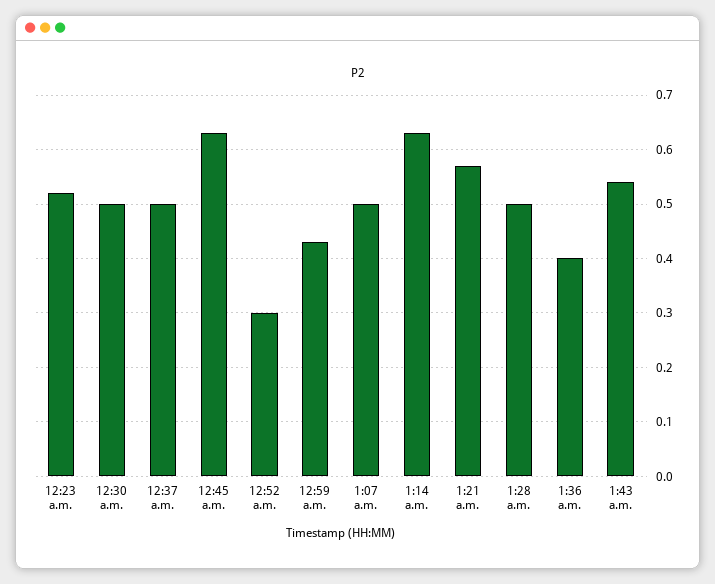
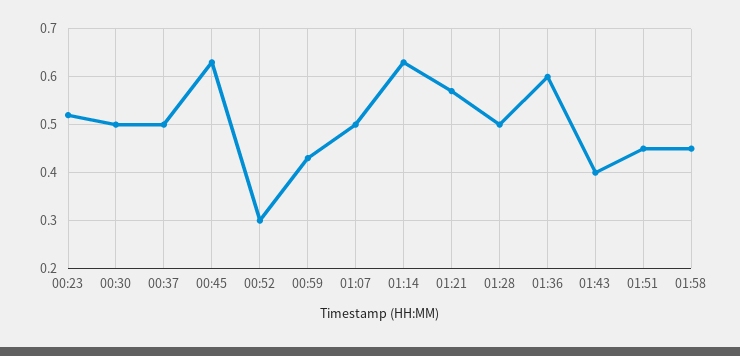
1:36 a.m.: 0.4 -> 0.6
1:43 a.m.: 0.55 -> 0.4
01:51: none -> 0.45
01:58: none -> 0.45

